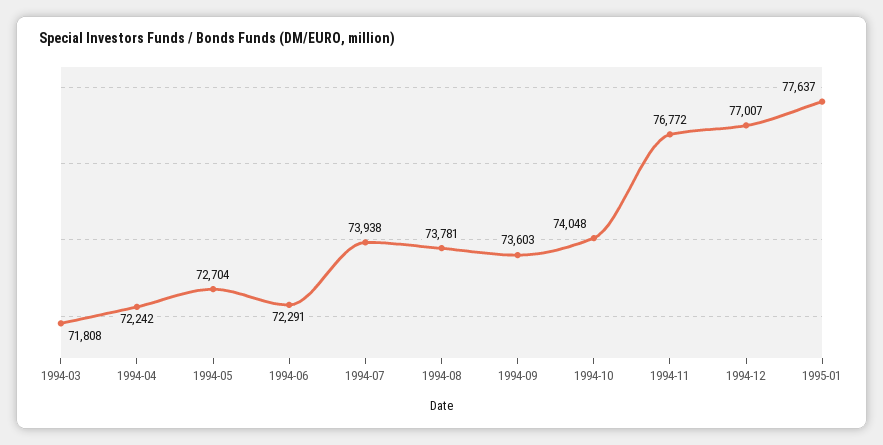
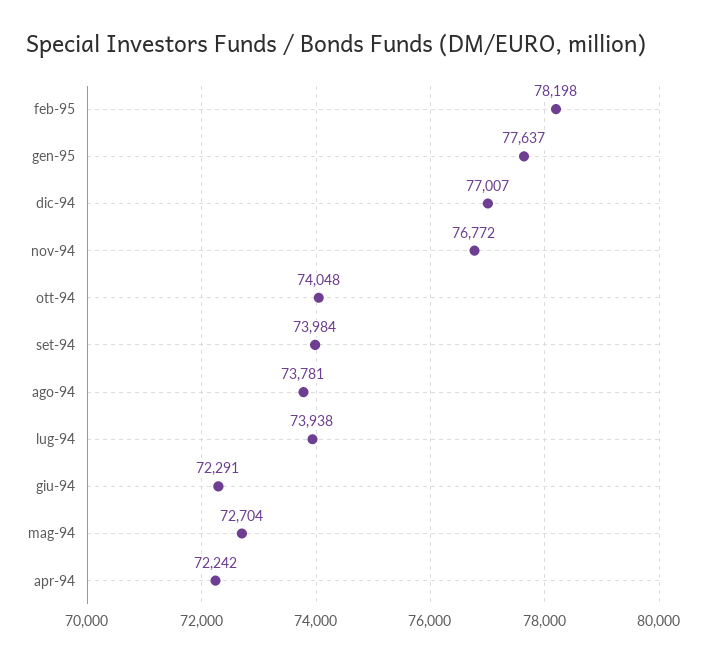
1994-03: 71808 -> none
1994-09: 73603 -> 73984
feb-95: none -> 78198

